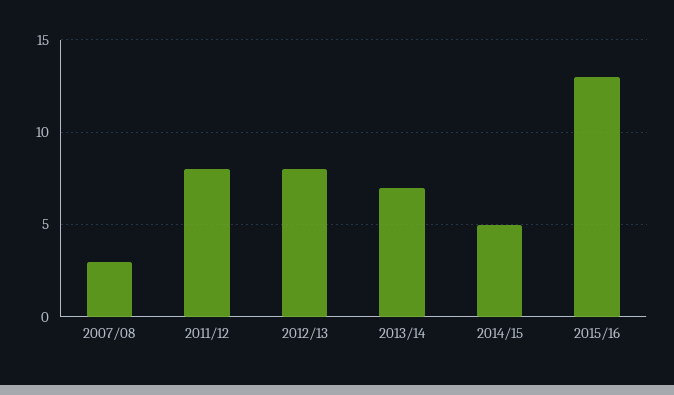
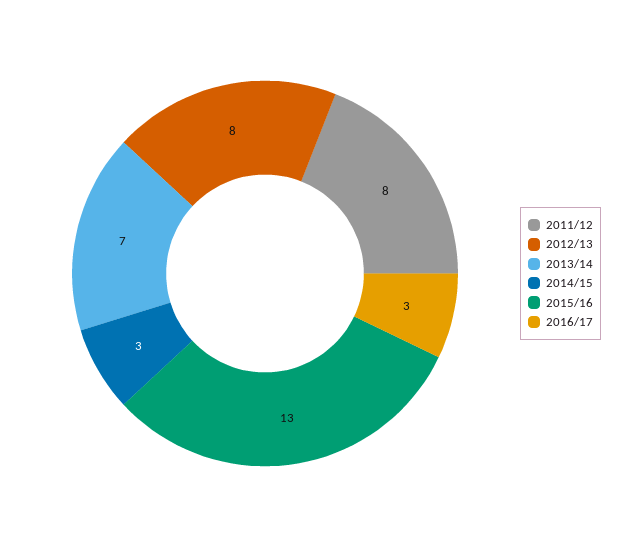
2007/08: 3 -> none
2014/15: 5 -> 3
2016/17: none -> 3

